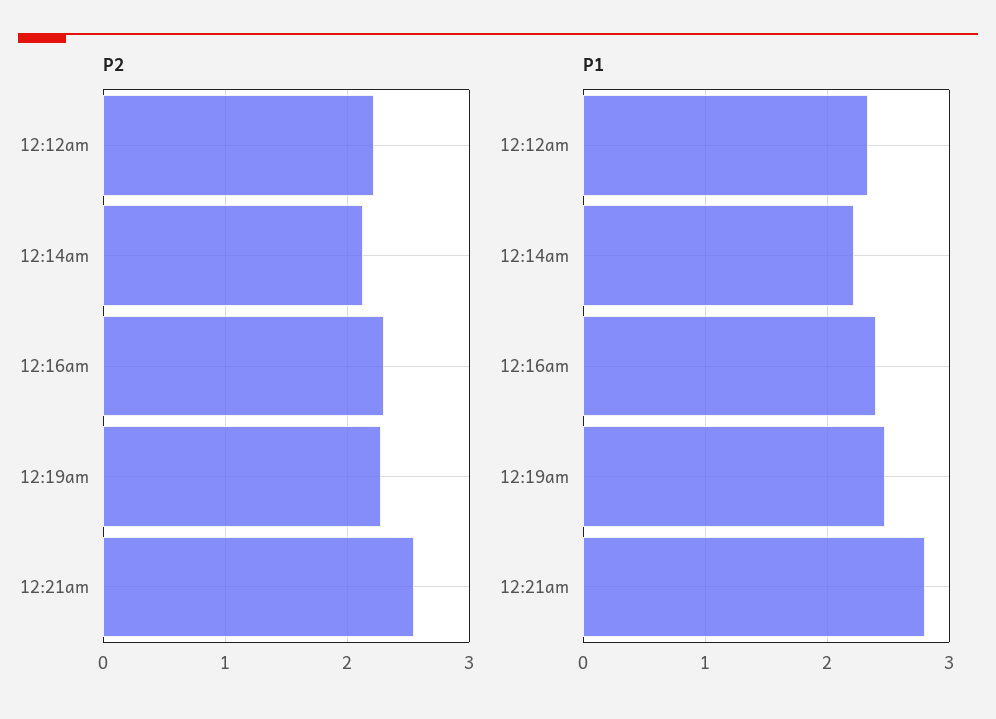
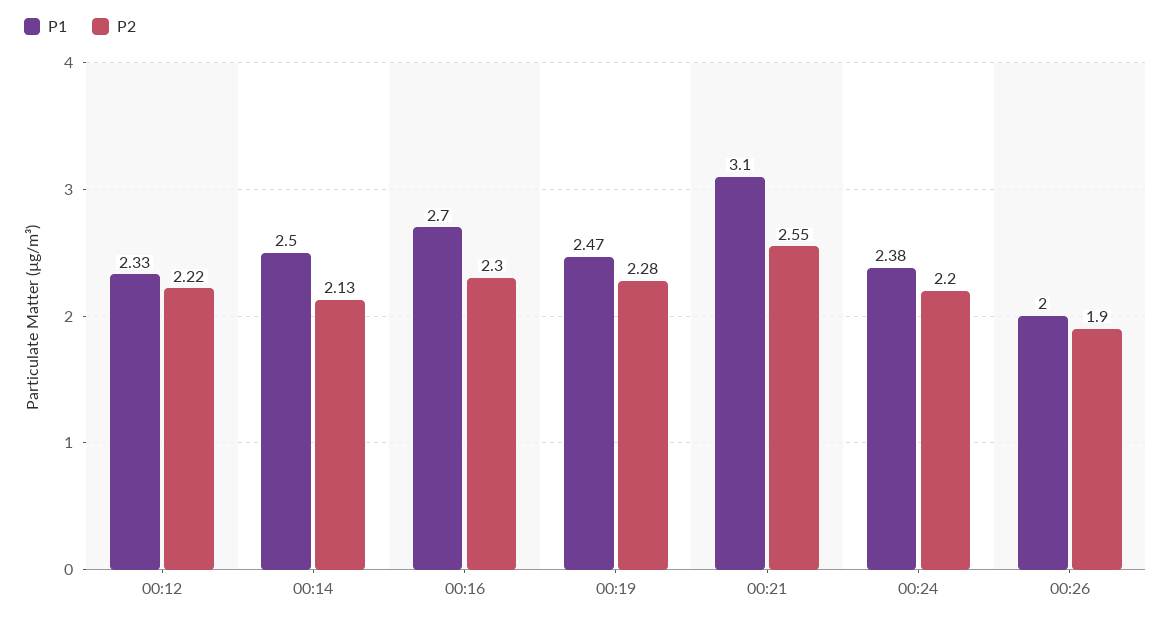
P1, 12:14am: 2.2 -> 2.5
P1, 12:16am: 2.4 -> 2.7
P1, 12:21am: 2.8 -> 3.1
P1, 00:24: none -> 2.38
P2, 00:24: none -> 2.2
P1, 00:26: none -> 2
P2, 00:26: none -> 1.9

